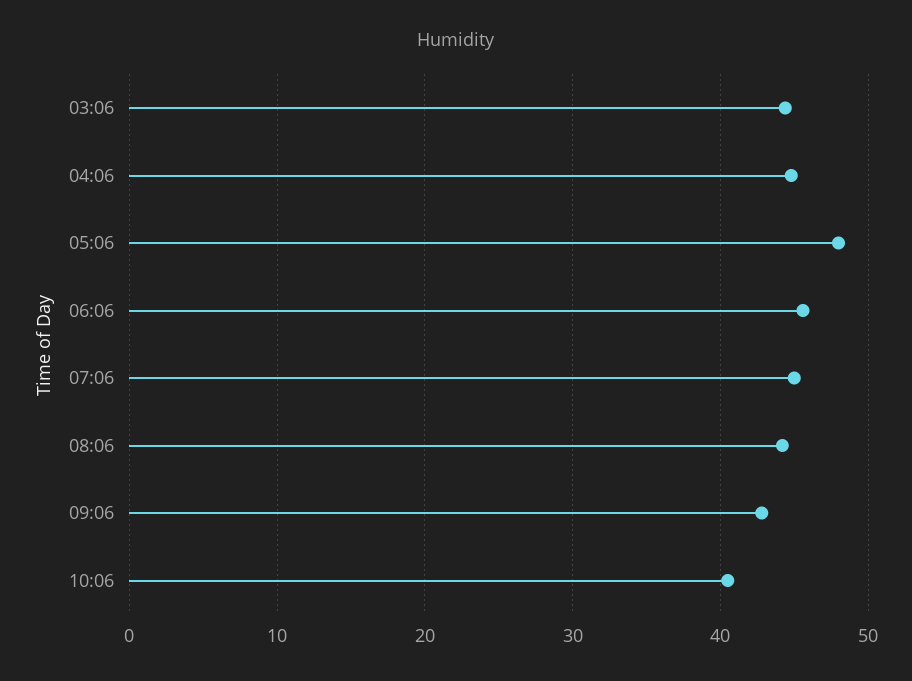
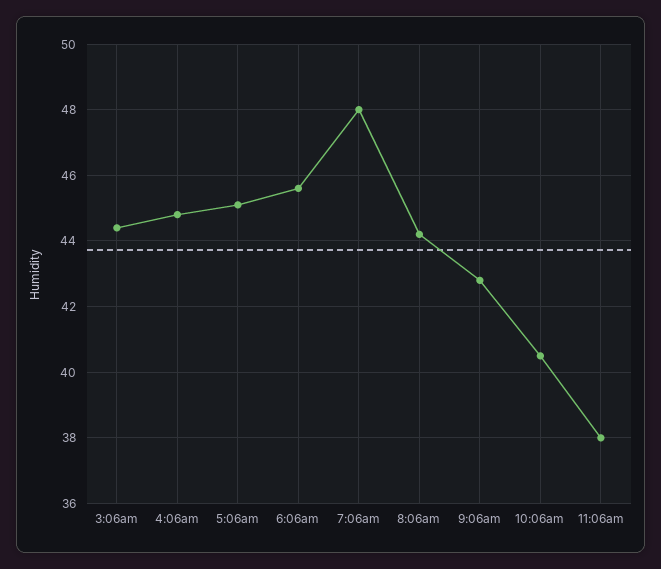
05:06: 48 -> 45
07:06: 45 -> 48
11:06am: none -> 38

